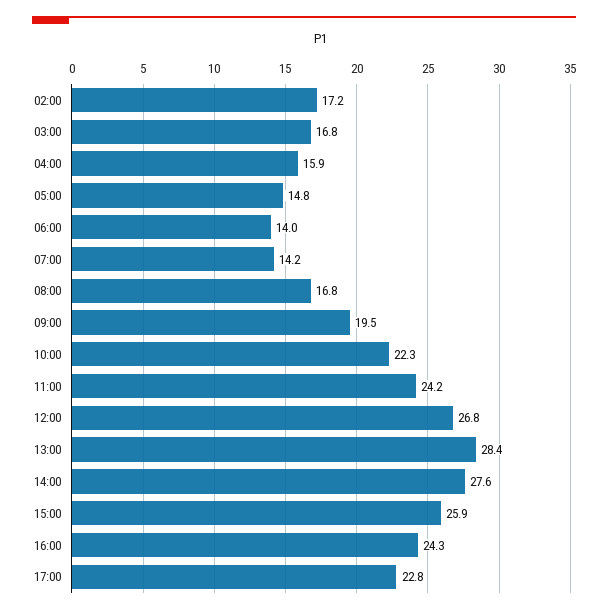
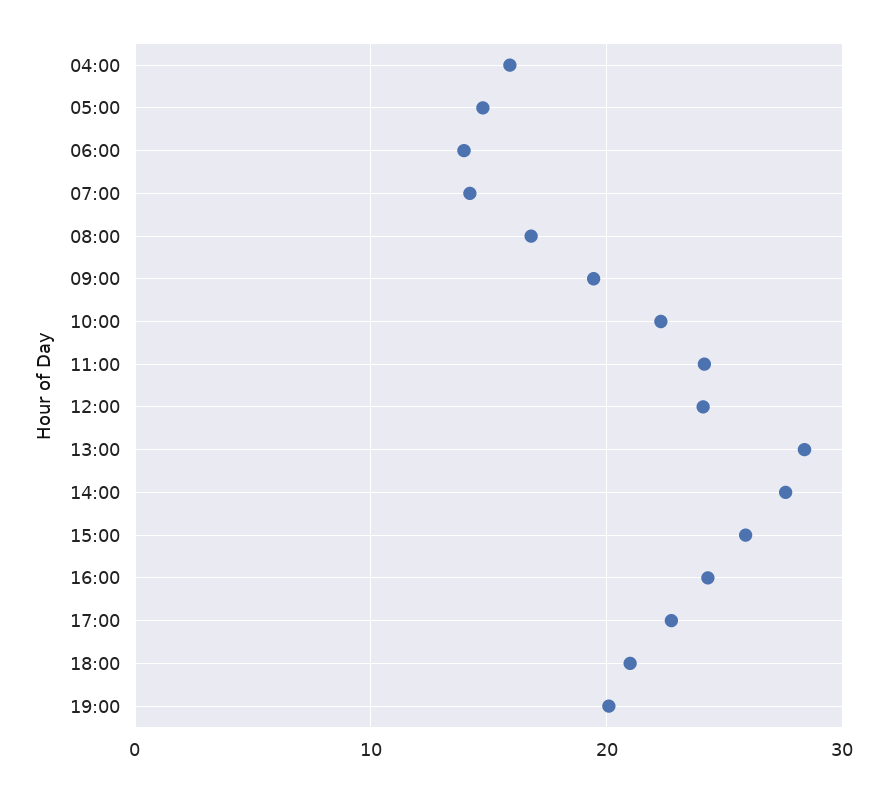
02:00: 17.2 -> none
03:00: 16.8 -> none
12:00: 26.8 -> 24
18:00: none -> 21
19:00: none -> 20

